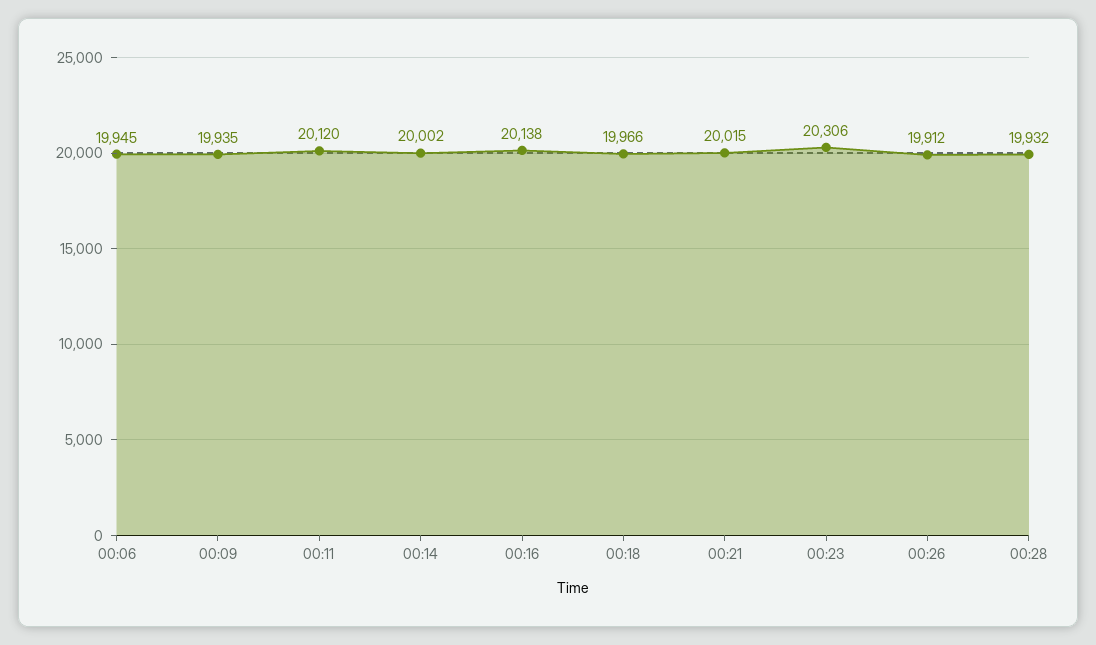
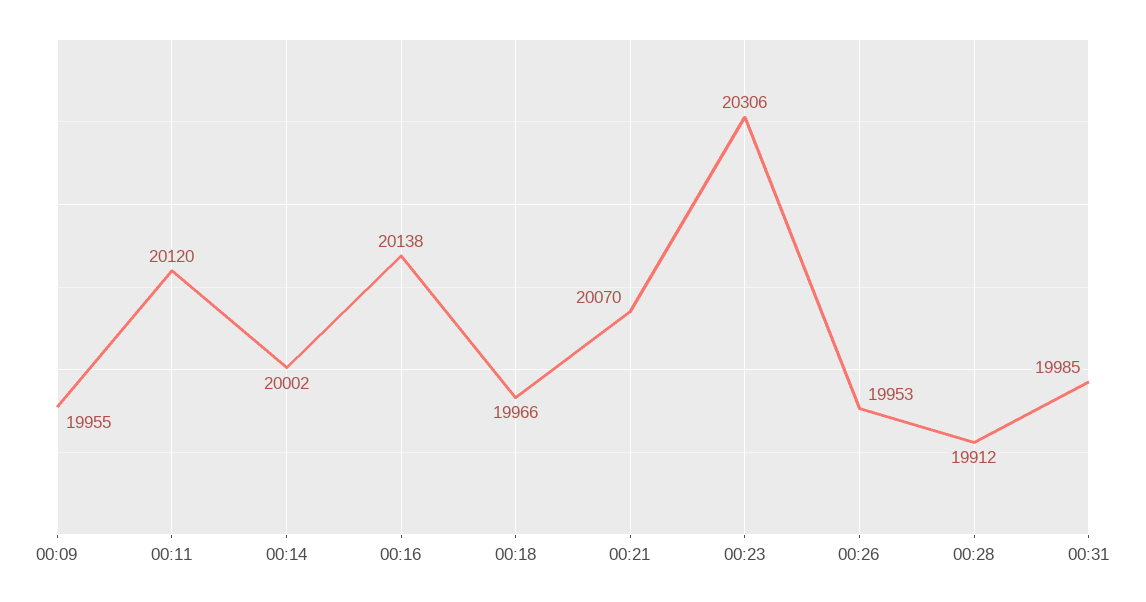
00:06: 19945 -> none
00:09: 19935 -> 19955
00:21: 20015 -> 20070
00:26: 19912 -> 19953
00:28: 19932 -> 19912
00:31: none -> 19985

